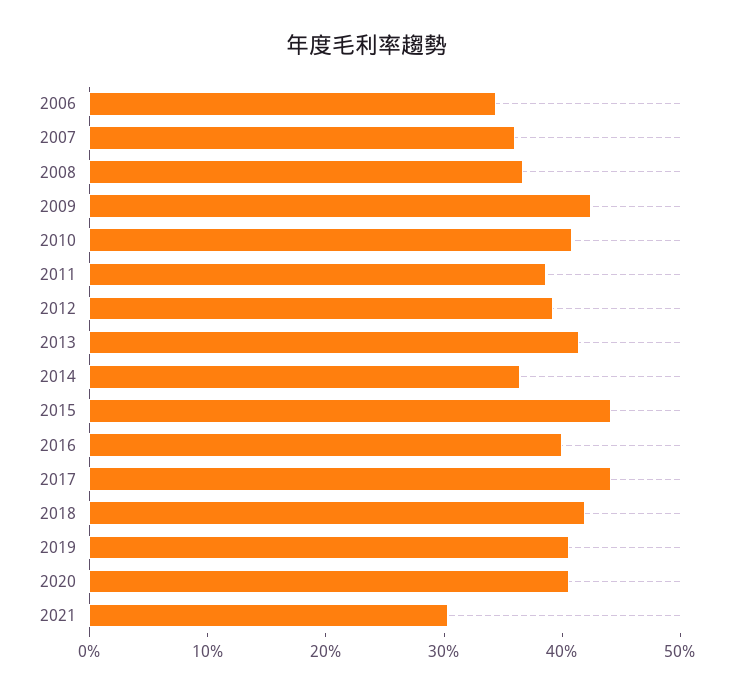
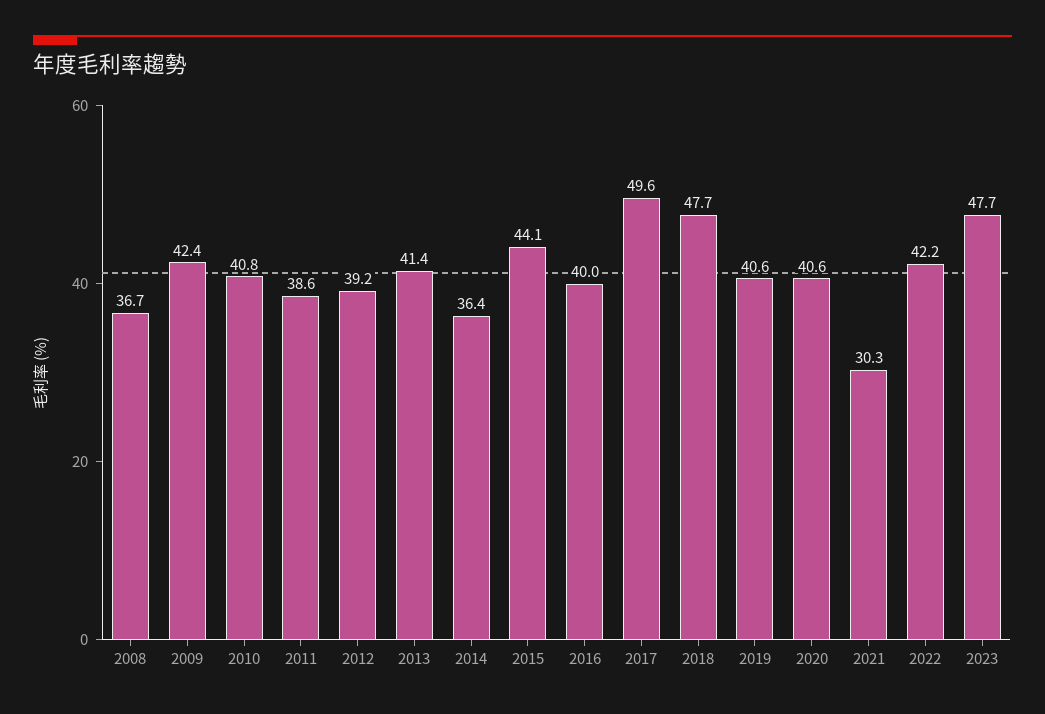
2006: 34 -> none
2007: 36 -> none
2017: 44 -> 49.6
2018: 42 -> 47.7
2022: none -> 42.2
2023: none -> 47.7

